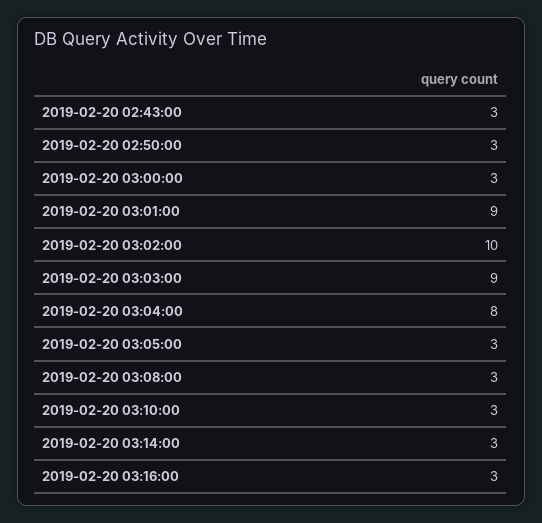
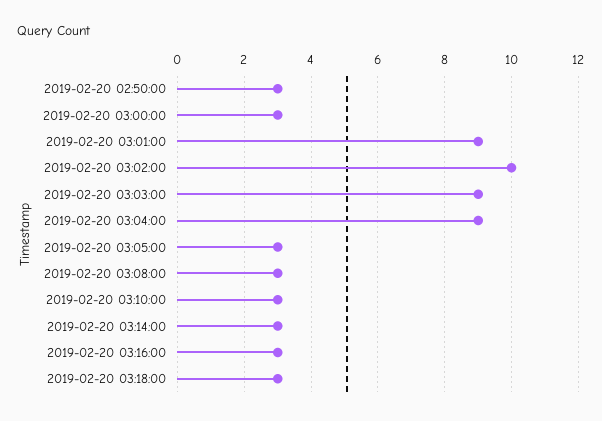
2019-02-20 02:43:00: 3 -> none
2019-02-20 03:04:00: 8 -> 9
2019-02-20 03:18:00: none -> 3

